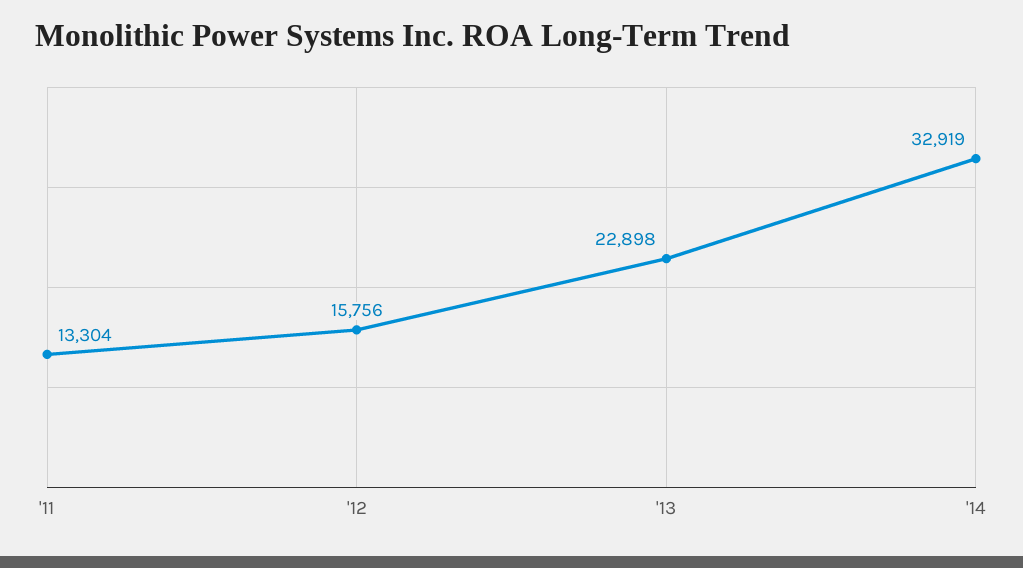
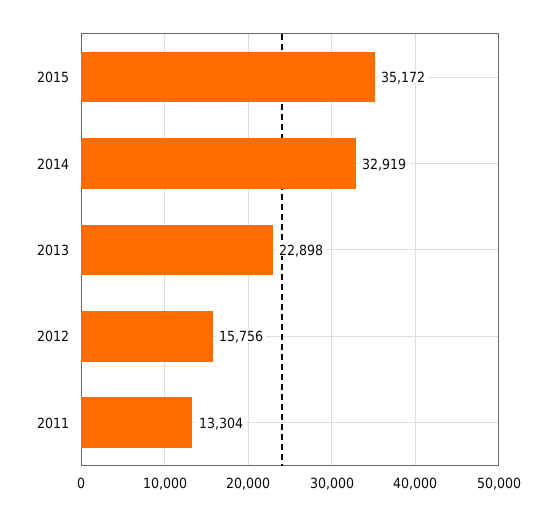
2015: none -> 35172

